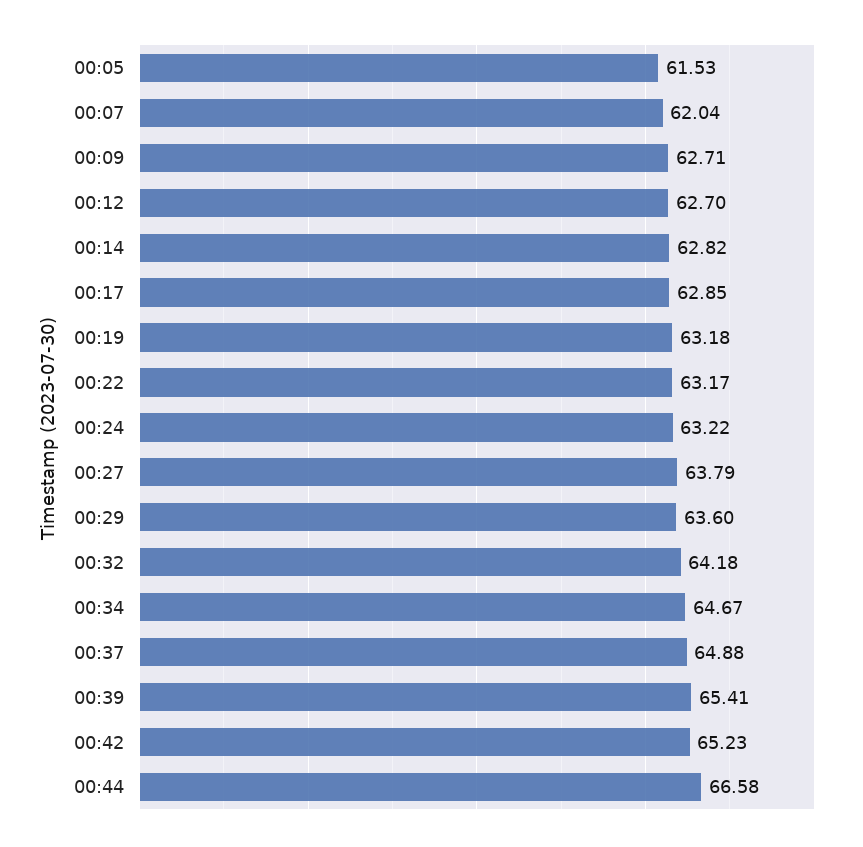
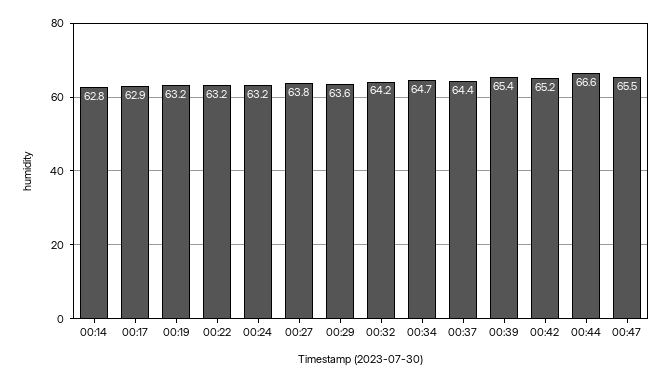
00:05: 61.53 -> none
00:07: 62.04 -> none
00:09: 62.71 -> none
00:12: 62.7 -> none
00:37: 64.88 -> 64.4
00:47: none -> 65.5

